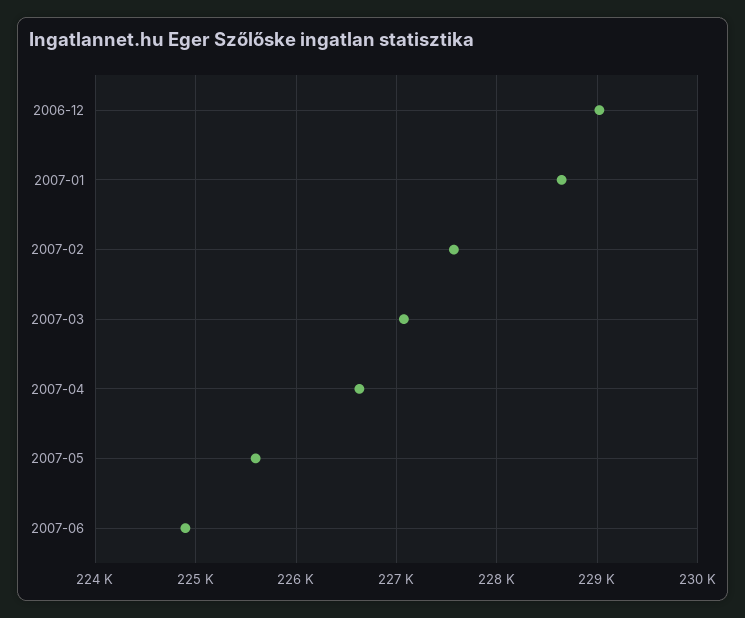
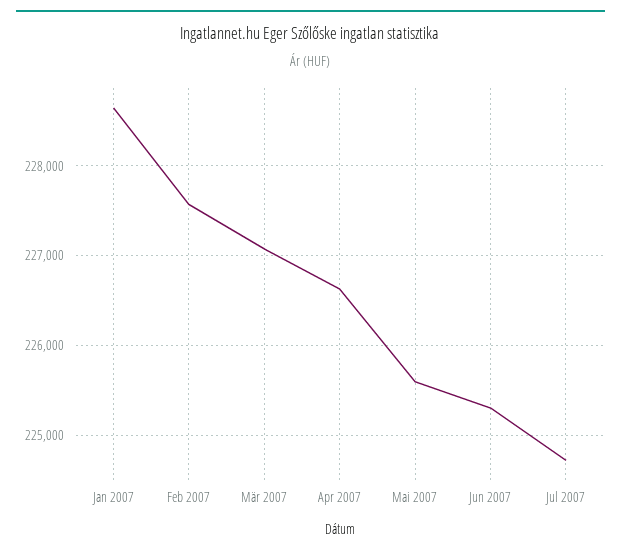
2006-12: 229000 -> none
2007-06: 224900 -> 225300
Jul 2007: none -> 224700

